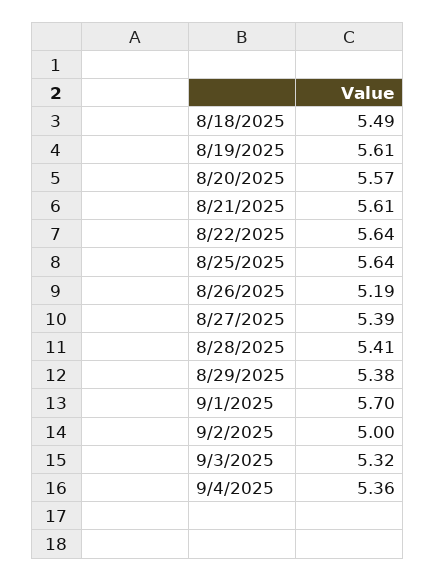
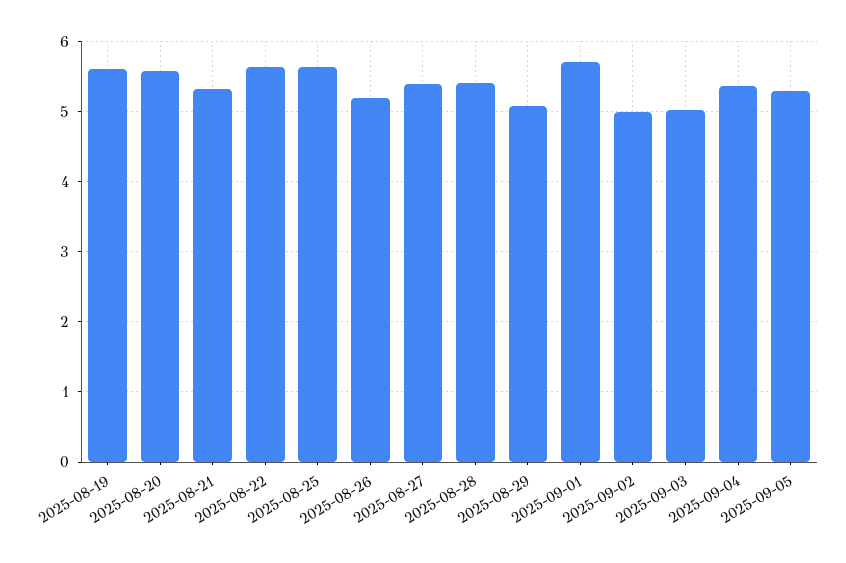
8/18/2025: 5.49 -> none
8/21/2025: 5.61 -> 5.3
8/29/2025: 5.38 -> 5.1
9/3/2025: 5.32 -> 5
2025-09-05: none -> 5.3

